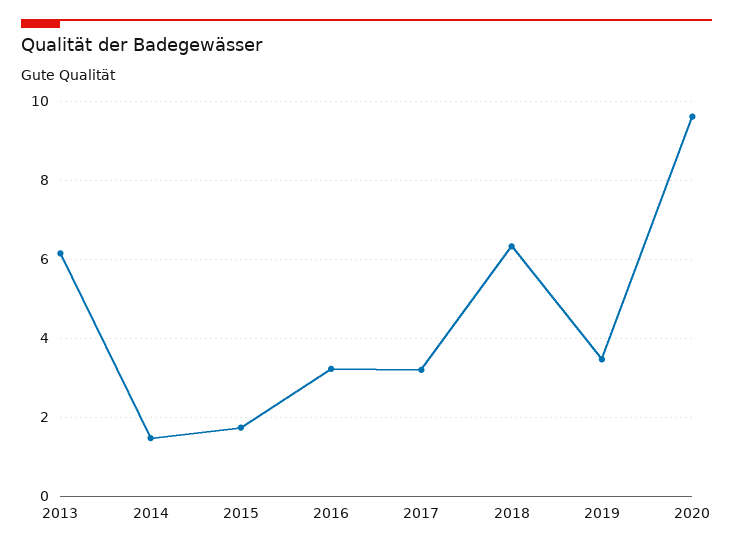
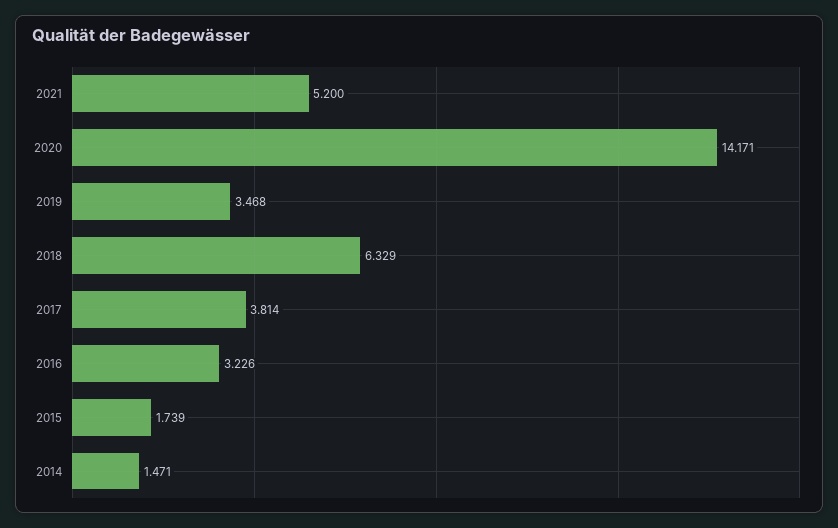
2013: 6.2 -> none
2017: 3.2 -> 3.814
2020: 9.6 -> 14.171
2021: none -> 5.2

